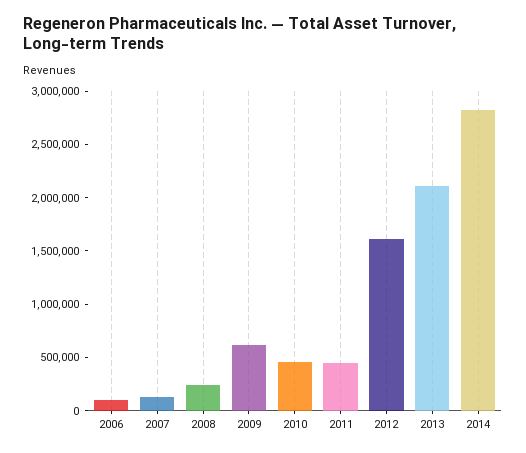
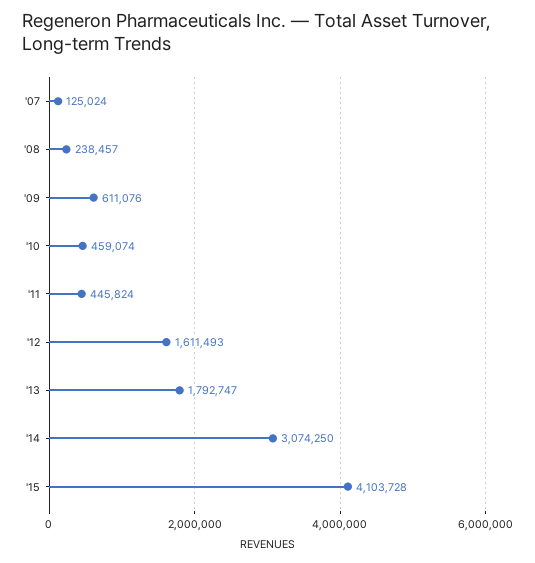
2006: 100000 -> none
2013: 2100000 -> 1792747
2014: 2800000 -> 3074250
'15: none -> 4103728

